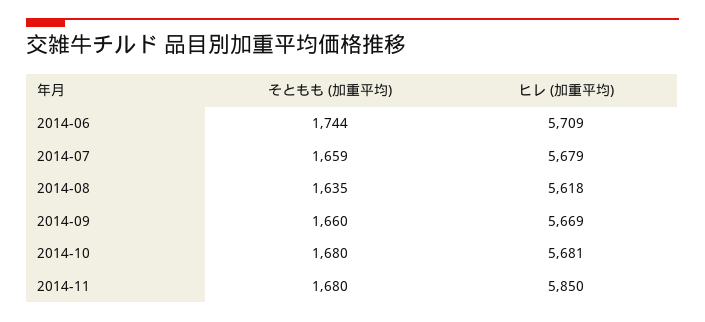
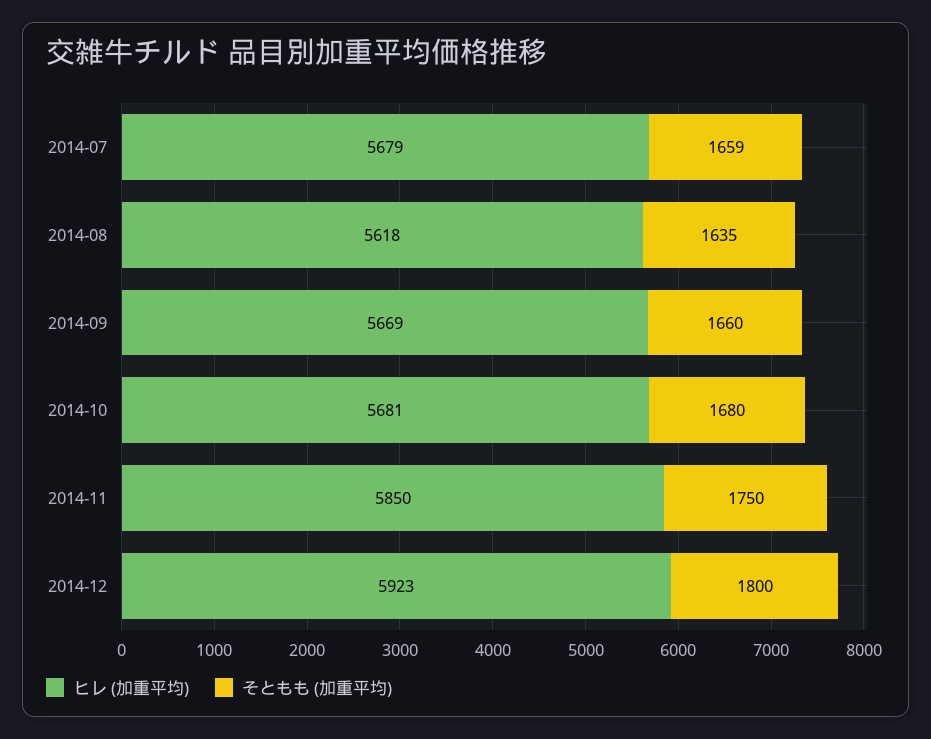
そともも (加重平均), 2014-06: 1744 -> none
ヒレ (加重平均), 2014-06: 5709 -> none
そともも (加重平均), 2014-11: 1680 -> 1750
ヒレ (加重平均), 2014-12: none -> 5923
そともも (加重平均), 2014-12: none -> 1800

